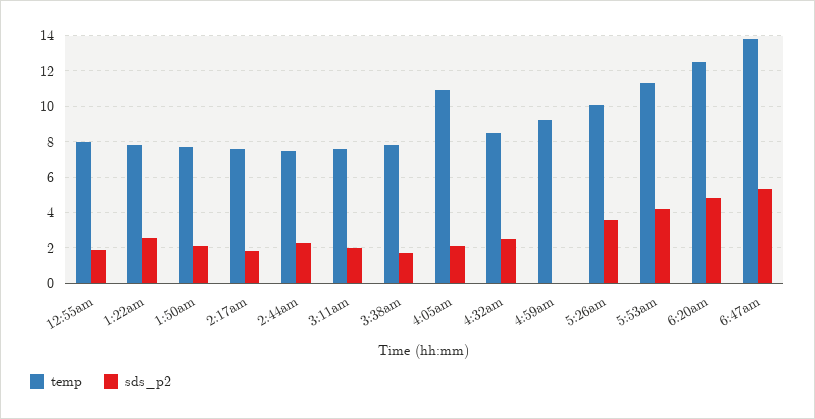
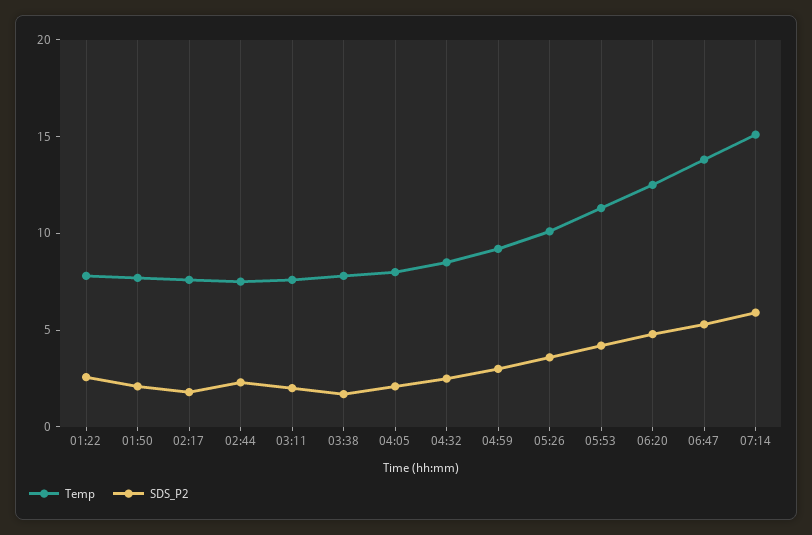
temp, 12:55am: 8 -> none
sds_p2, 12:55am: 2 -> none
temp, 4:05am: 11 -> 8
sds_p2, 4:59am: 0 -> 3
temp, 07:14: none -> 15
sds_p2, 07:14: none -> 6

